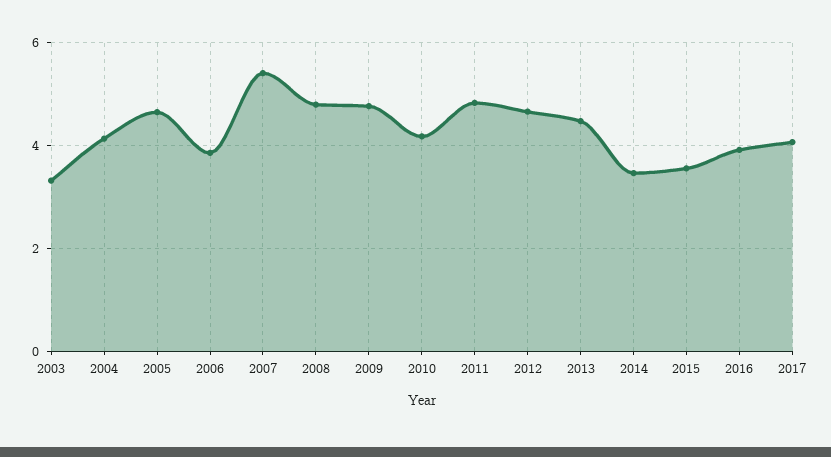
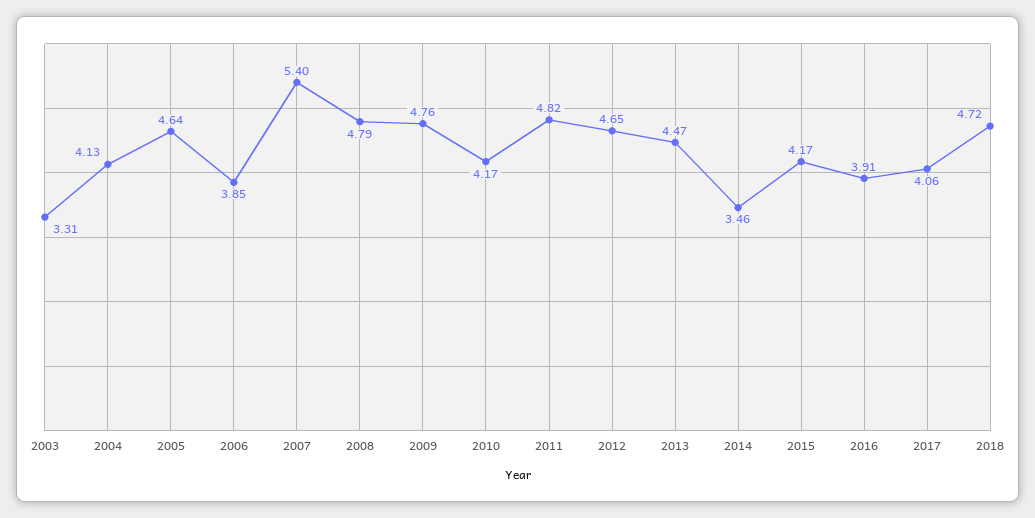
2015: 3.6 -> 4.17
2018: none -> 4.72

